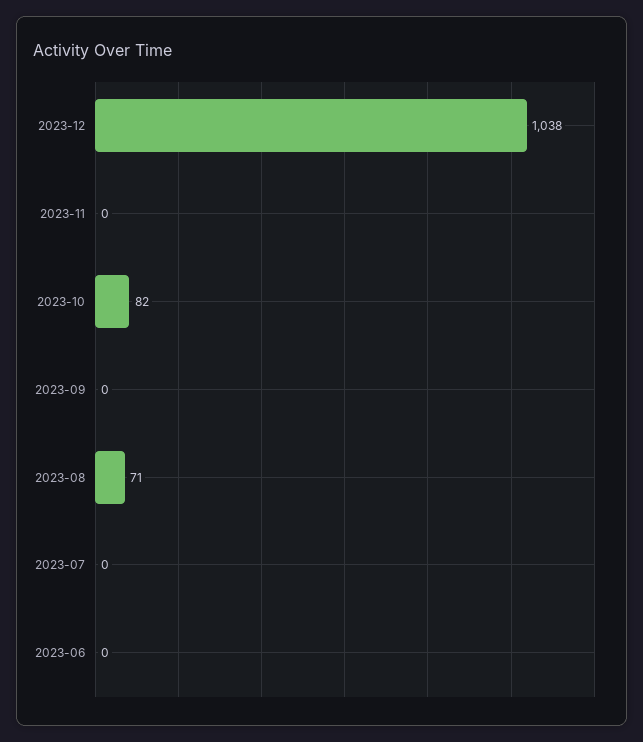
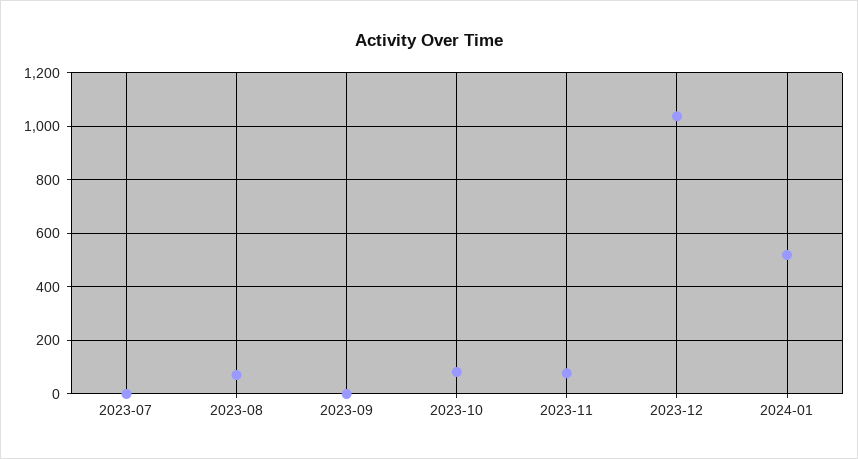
2023-11: 0 -> 75
2023-06: 0 -> none
2024-01: none -> 525

